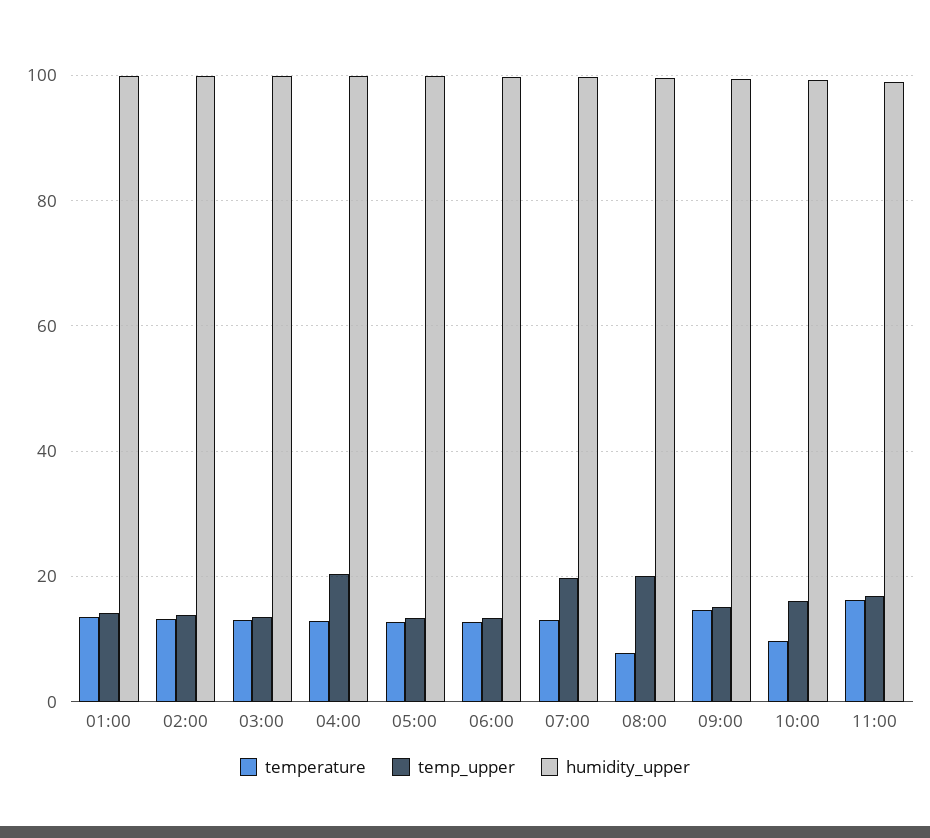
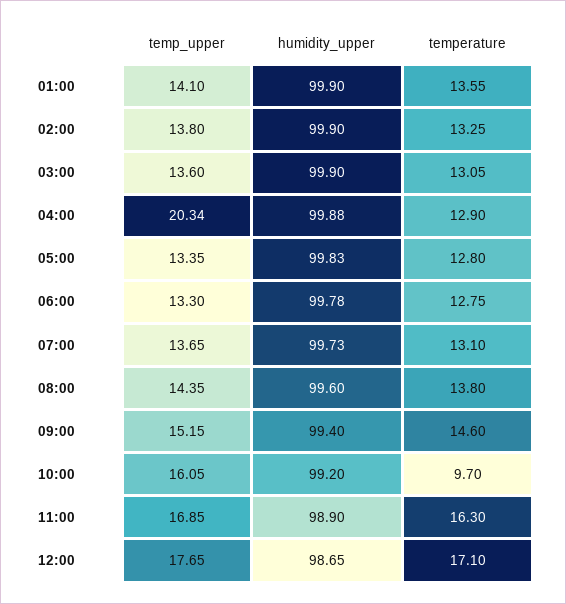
temp_upper, 07:00: 20 -> 13.65
temperature, 08:00: 8 -> 13.8
temp_upper, 08:00: 20 -> 14.35
temp_upper, 12:00: none -> 17.65
humidity_upper, 12:00: none -> 98.65
temperature, 12:00: none -> 17.1

